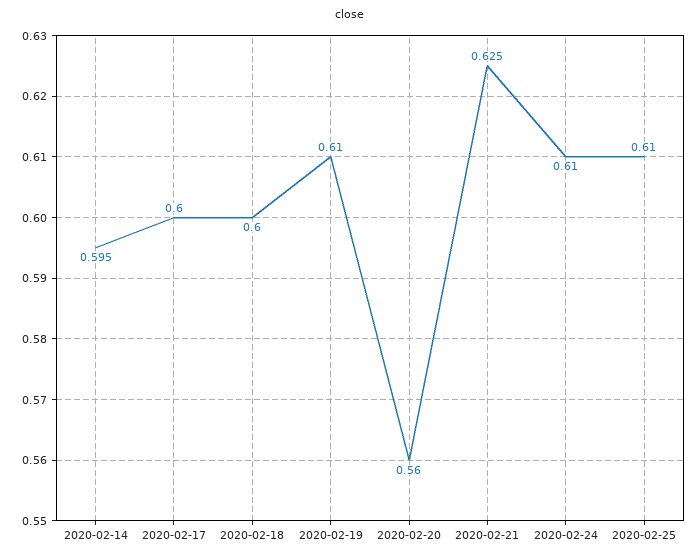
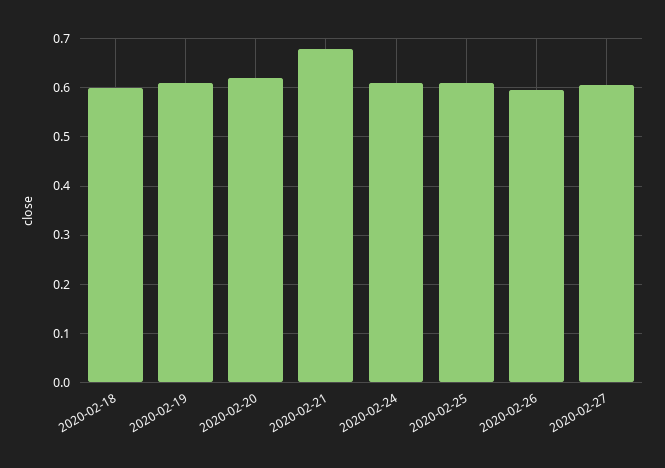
2020-02-14: 0.595 -> none
2020-02-17: 0.6 -> none
2020-02-20: 0.56 -> 0.62
2020-02-21: 0.625 -> 0.68
2020-02-26: none -> 0.6
2020-02-27: none -> 0.6

